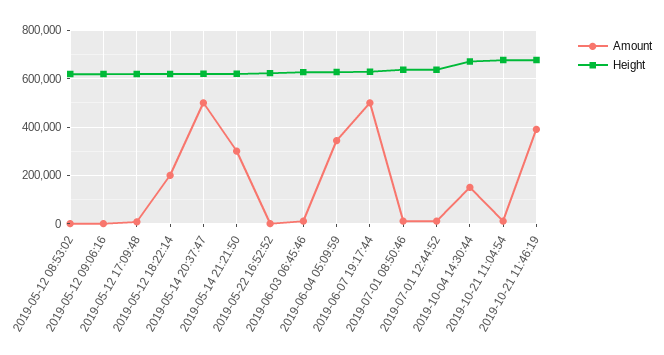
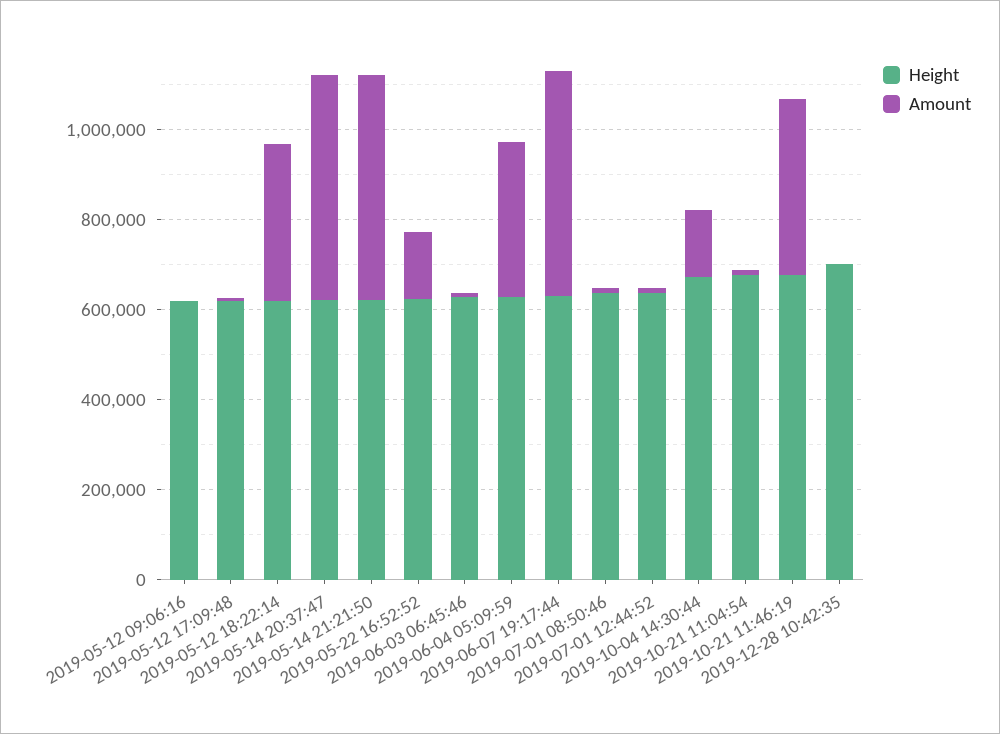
Amount, 2019-05-12 08:53:02: 0 -> none
Height, 2019-05-12 08:53:02: 625000 -> none
Amount, 2019-05-12 18:22:14: 200000 -> 350000
Amount, 2019-05-14 21:21:50: 300000 -> 500000
Amount, 2019-05-22 16:52:52: 0 -> 150000
Height, 2019-12-28 10:42:35: none -> 700000
Amount, 2019-12-28 10:42:35: none -> 0

